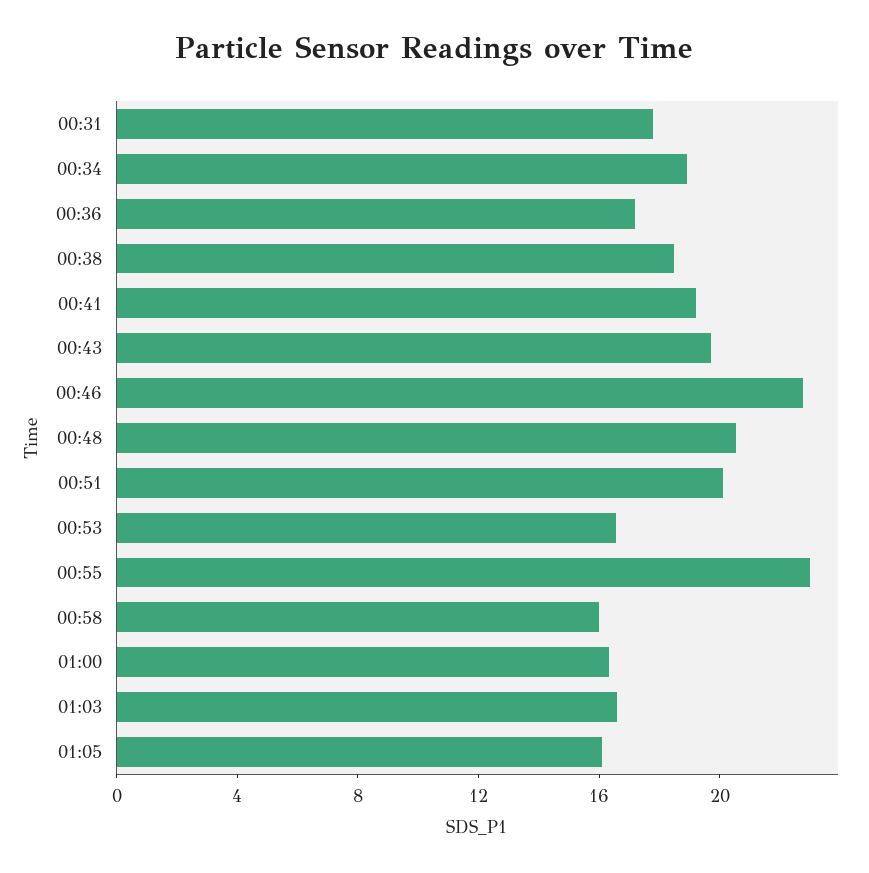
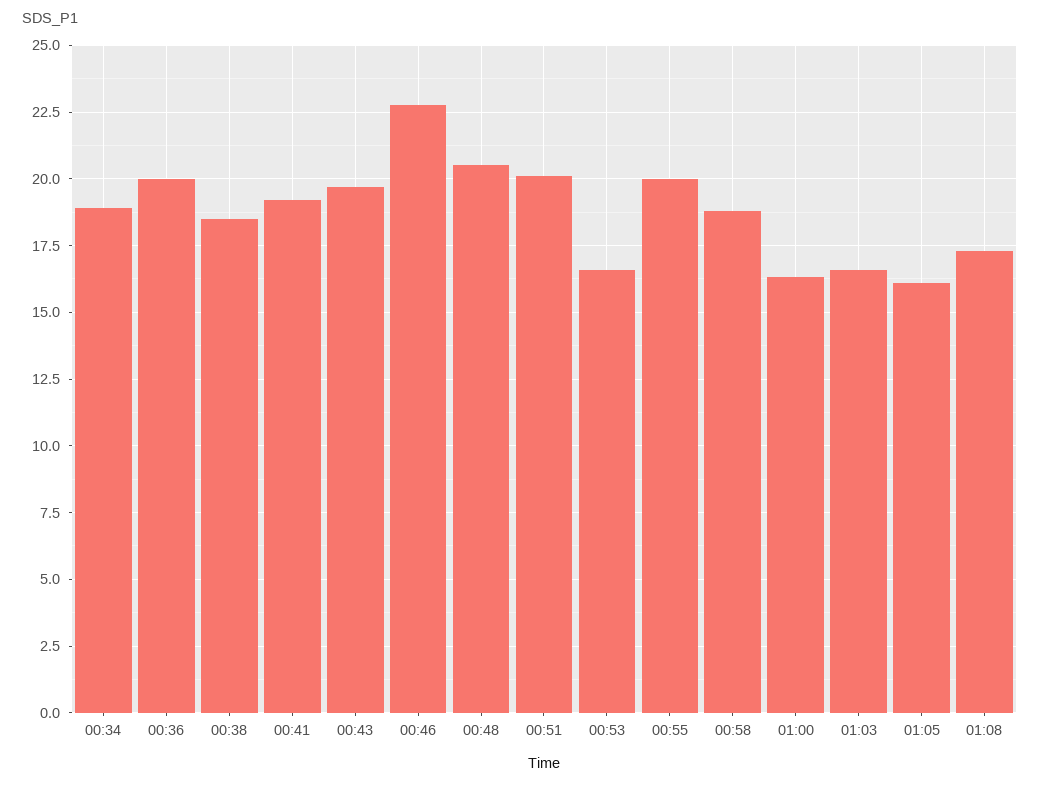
00:31: 18 -> none
00:36: 17 -> 20
00:55: 23 -> 20
00:58: 16 -> 18.75
01:08: none -> 17.25

